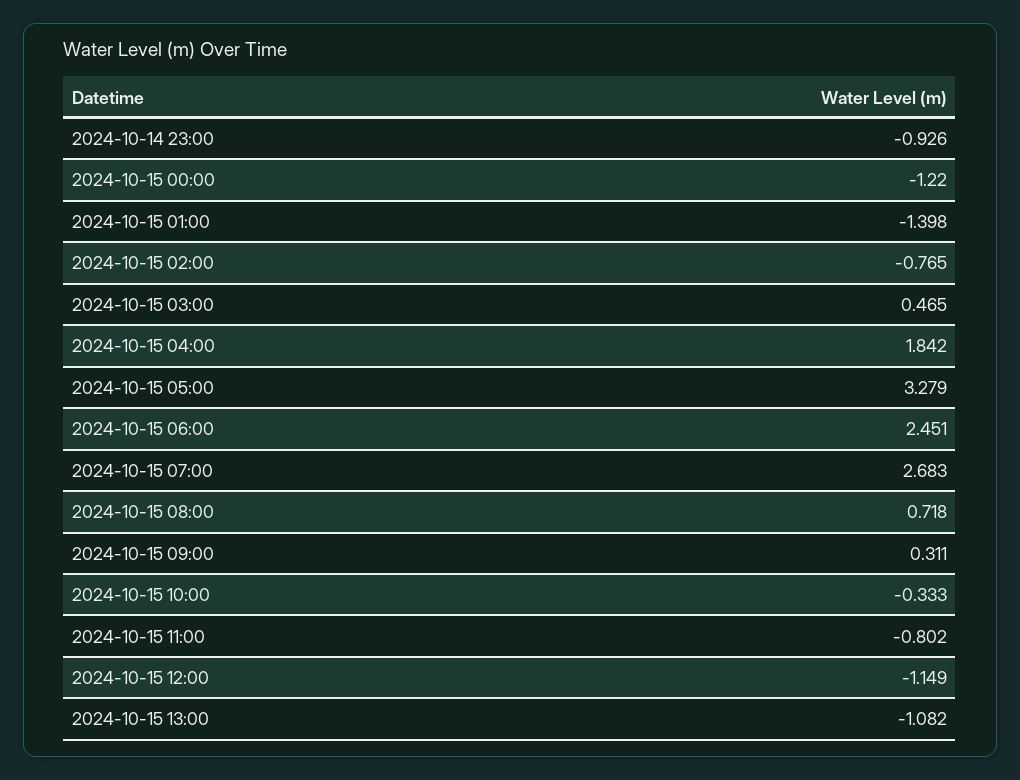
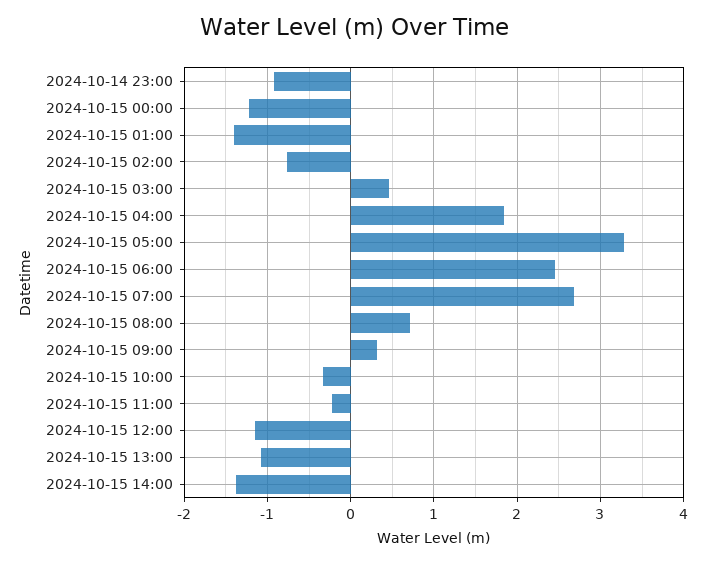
2024-10-15 11:00: -0.802 -> -0.2
2024-10-15 14:00: none -> -1.4

